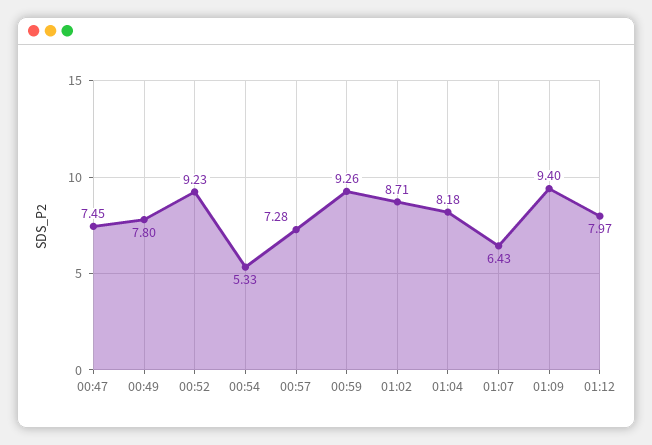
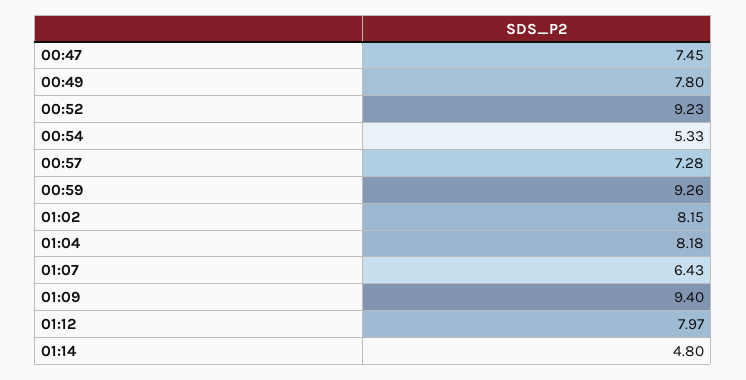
01:02: 8.71 -> 8.15
01:14: none -> 4.8

